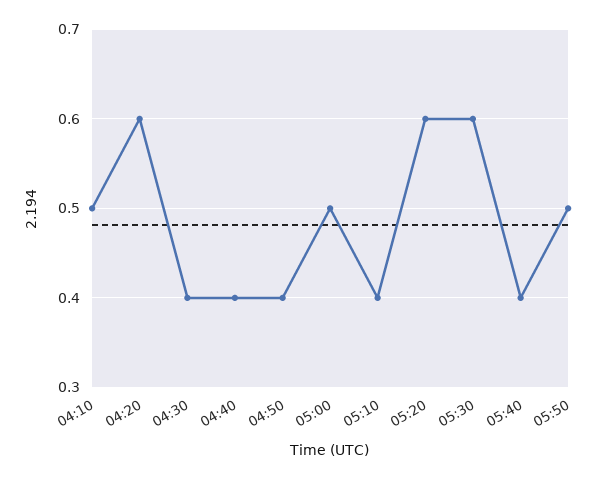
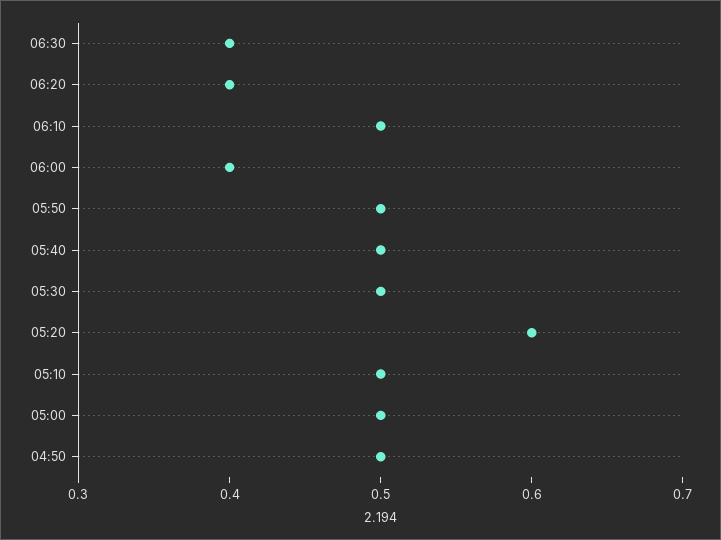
04:10: 0.5 -> none
04:20: 0.6 -> none
04:30: 0.4 -> none
04:40: 0.4 -> none
04:50: 0.4 -> 0.5
05:10: 0.4 -> 0.5
05:30: 0.6 -> 0.5
05:40: 0.4 -> 0.5
06:30: none -> 0.4
06:20: none -> 0.4
06:10: none -> 0.5
06:00: none -> 0.4

